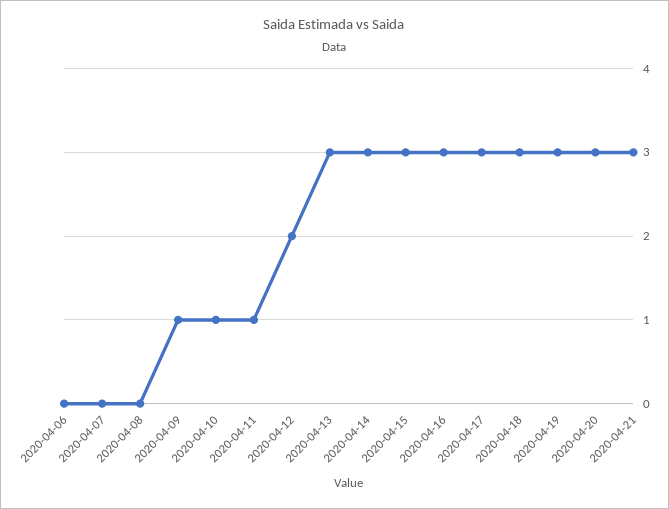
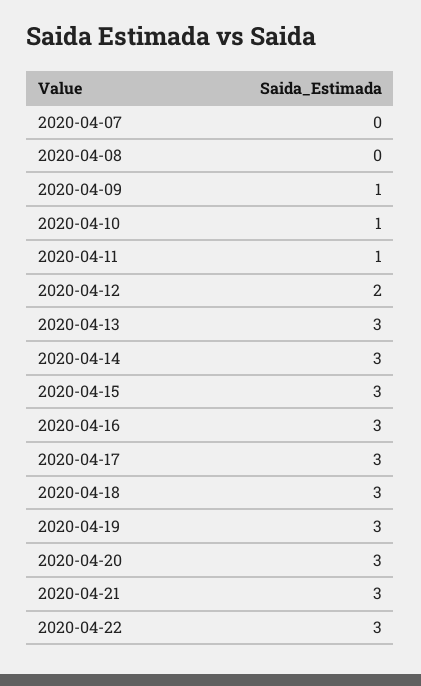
2020-04-06: 0 -> none
2020-04-22: none -> 3

